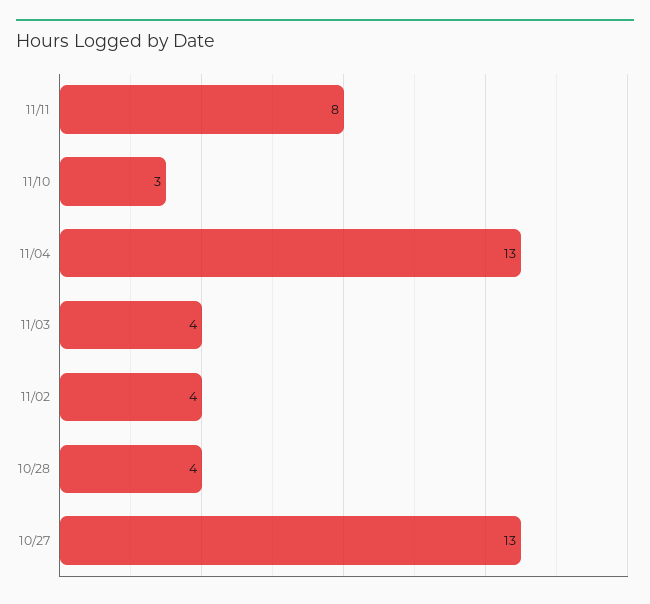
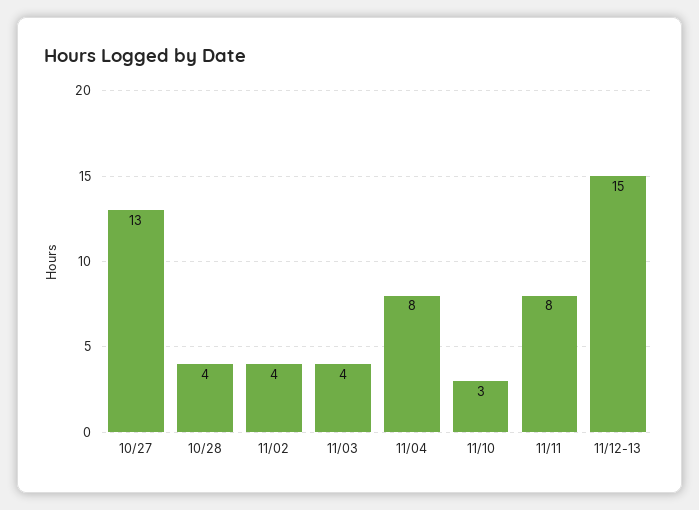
11/04: 13 -> 8
11/12-13: none -> 15

